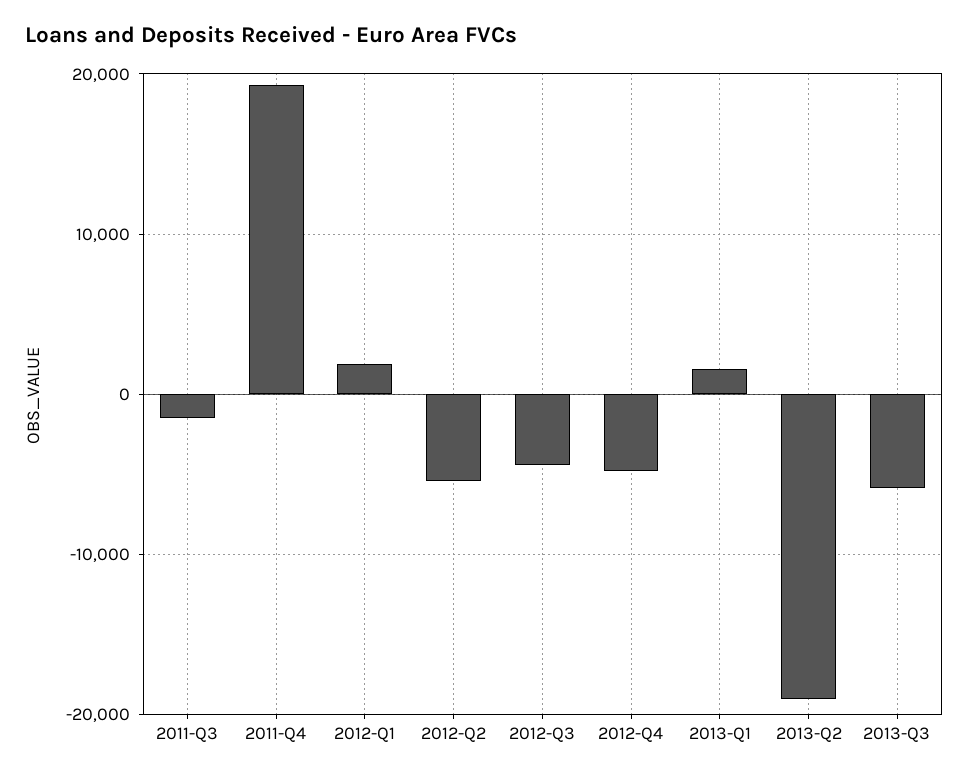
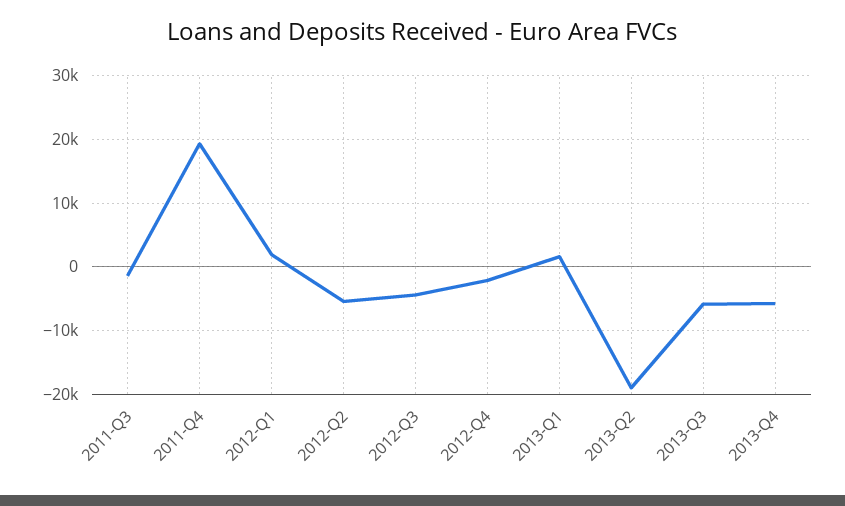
2012-Q4: -5000 -> -2000
2013-Q4: none -> -6000

